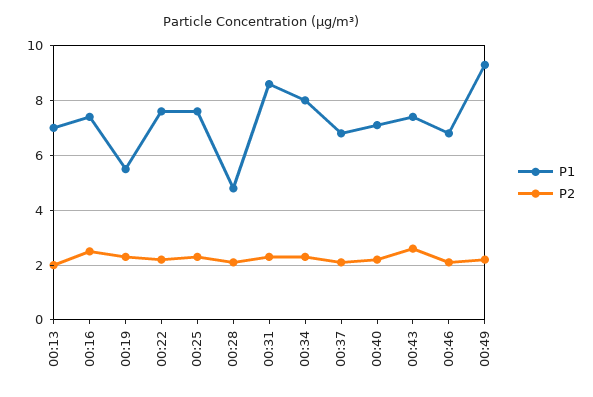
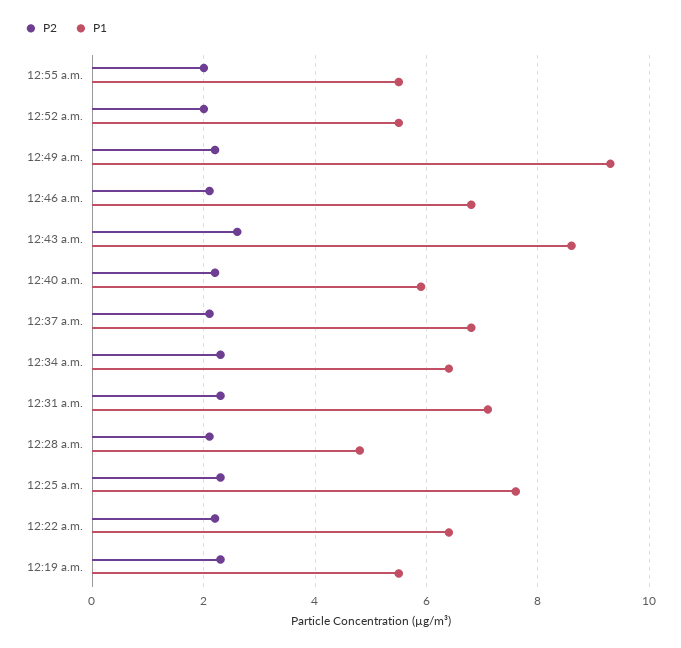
P1, 00:13: 7 -> none
P2, 00:13: 2 -> none
P1, 00:16: 7.5 -> none
P2, 00:16: 2.5 -> none
P1, 00:22: 7.5 -> 6.5
P1, 00:31: 8.5 -> 7
P1, 00:34: 8 -> 6.5
P1, 00:40: 7 -> 6
P1, 00:43: 7.5 -> 8.5
P2, 12:55 a.m.: none -> 2
P1, 12:55 a.m.: none -> 5.5
P2, 12:52 a.m.: none -> 2
P1, 12:52 a.m.: none -> 5.5

